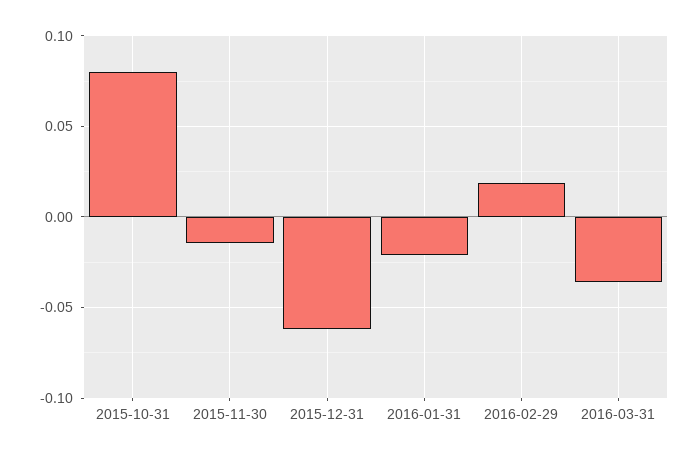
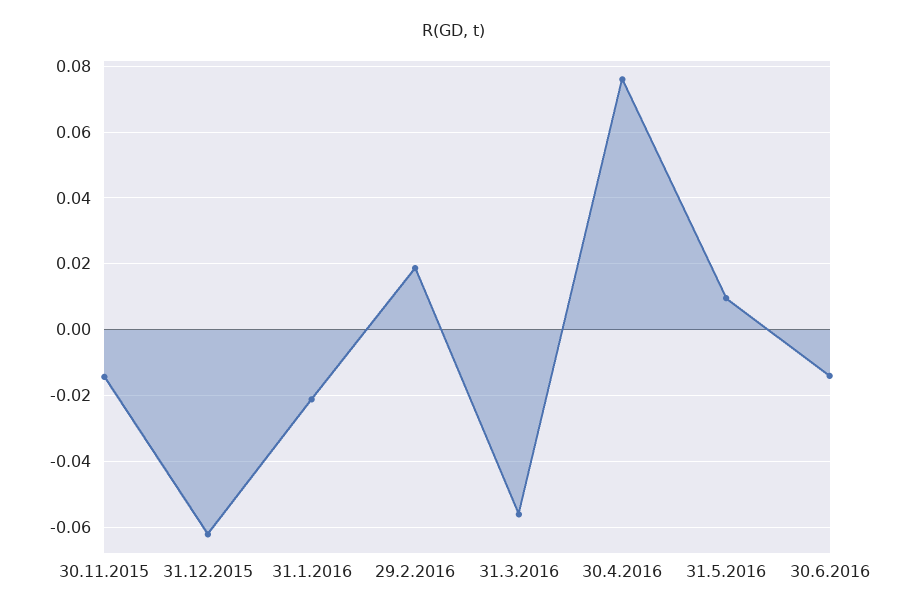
2015-10-31: 0.08 -> none
2016-03-31: -0.035 -> -0.056
30.4.2016: none -> 0.076
31.5.2016: none -> 0.01
30.6.2016: none -> -0.014

